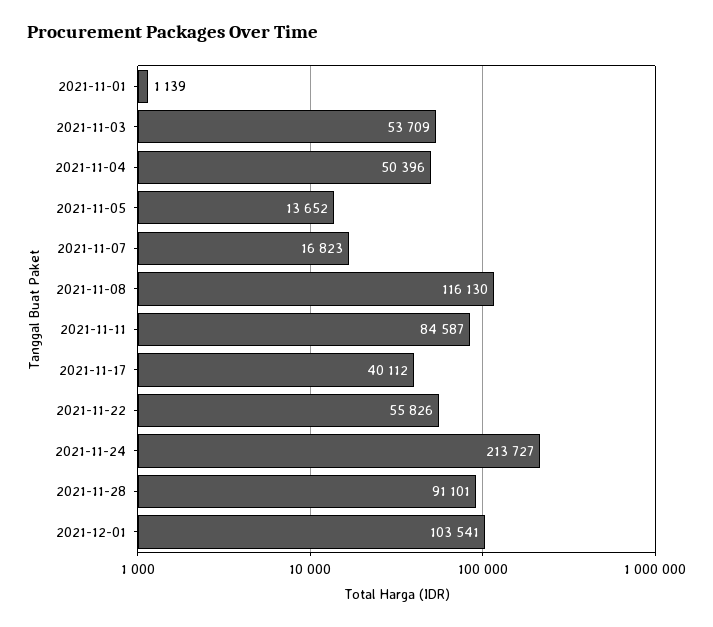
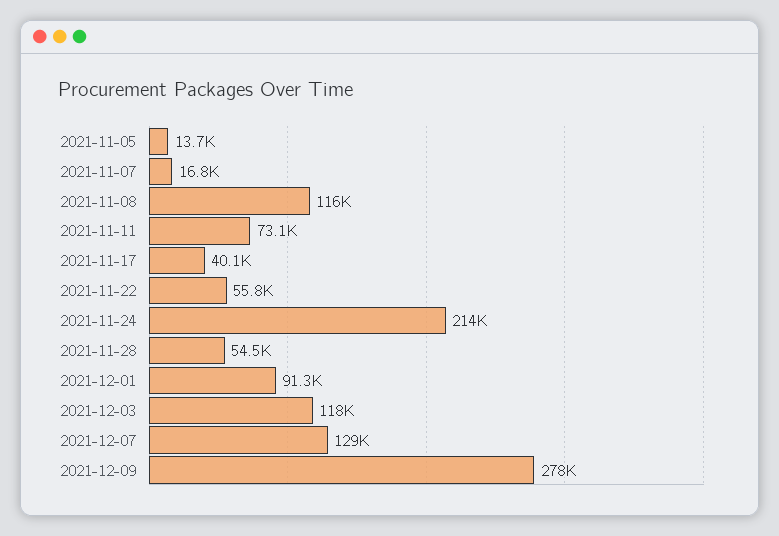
2021-11-01: 1139 -> none
2021-11-03: 53709 -> none
2021-11-04: 50396 -> none
2021-11-11: 84587 -> 73100
2021-11-28: 91101 -> 54500
2021-12-01: 103541 -> 91300
2021-12-03: none -> 118000
2021-12-07: none -> 129000
2021-12-09: none -> 278000

